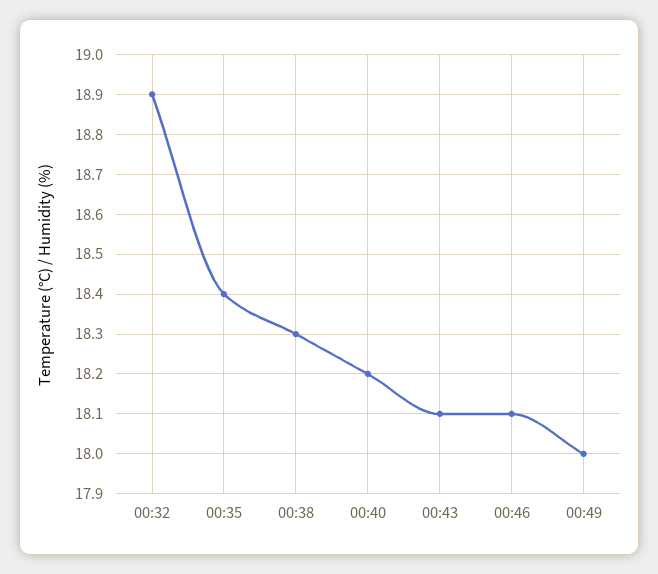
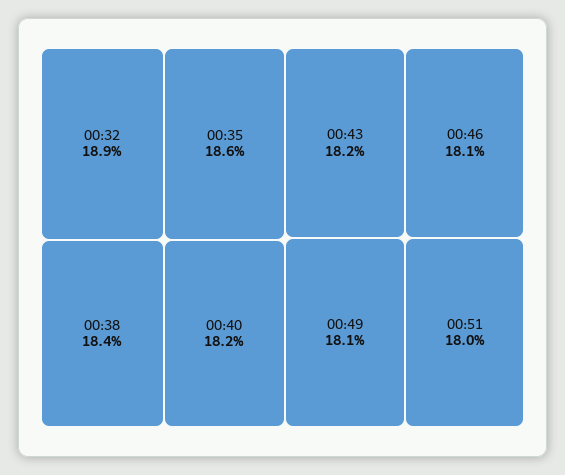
00:35: 18.4 -> 18.6
00:38: 18.3 -> 18.4
00:43: 18.1 -> 18.2
00:49: 18 -> 18.1
00:51: none -> 18

